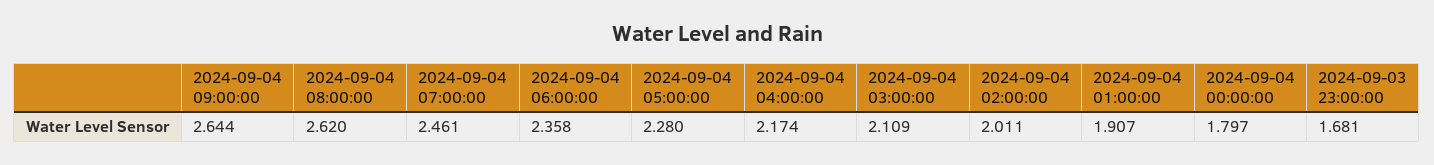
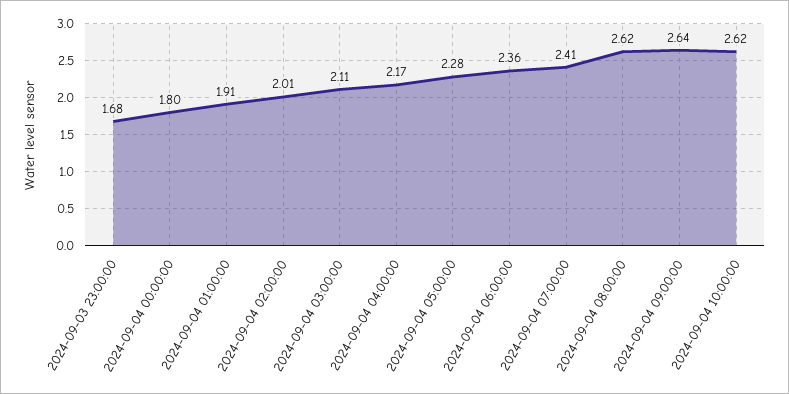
2024-09-04 07:00:00: 2.461 -> 2.41
2024-09-04 10:00:00: none -> 2.62

